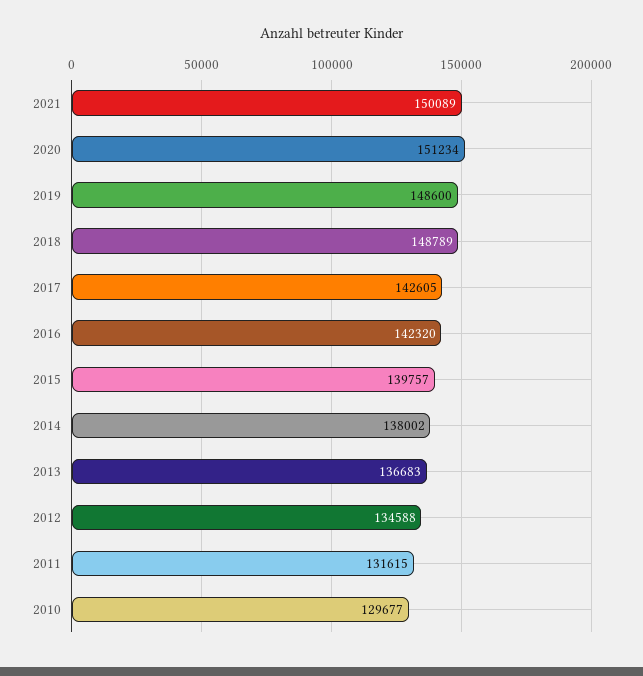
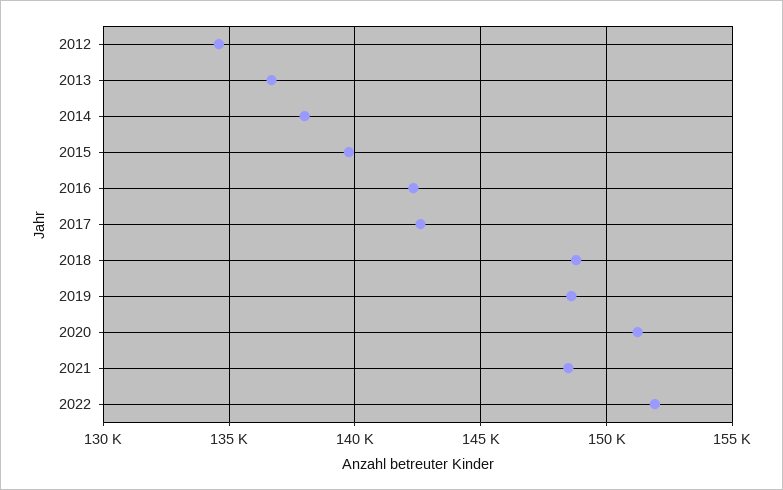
2021: 150089 -> 148500
2011: 131615 -> none
2010: 129677 -> none
2022: none -> 152000

